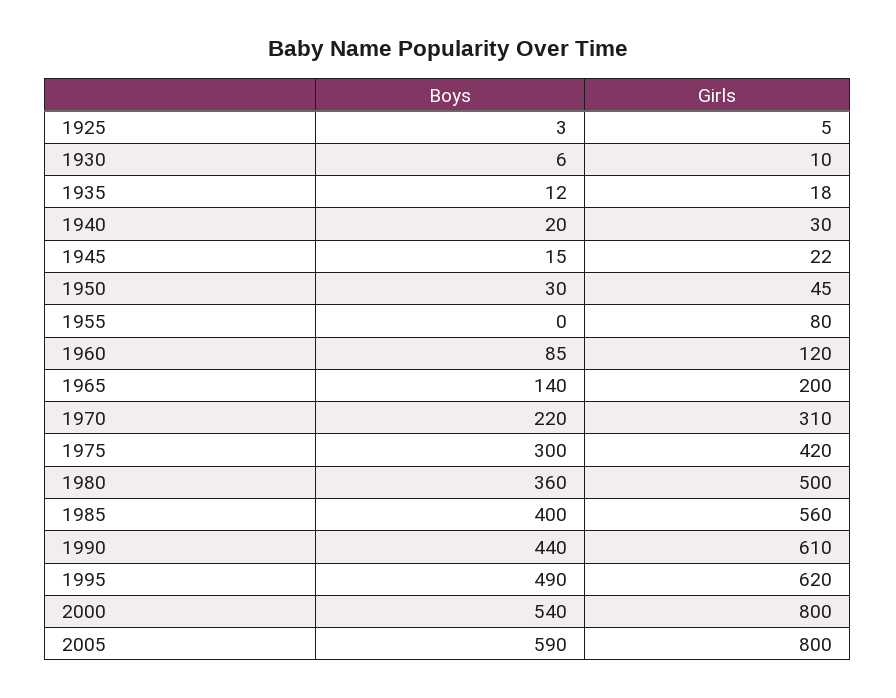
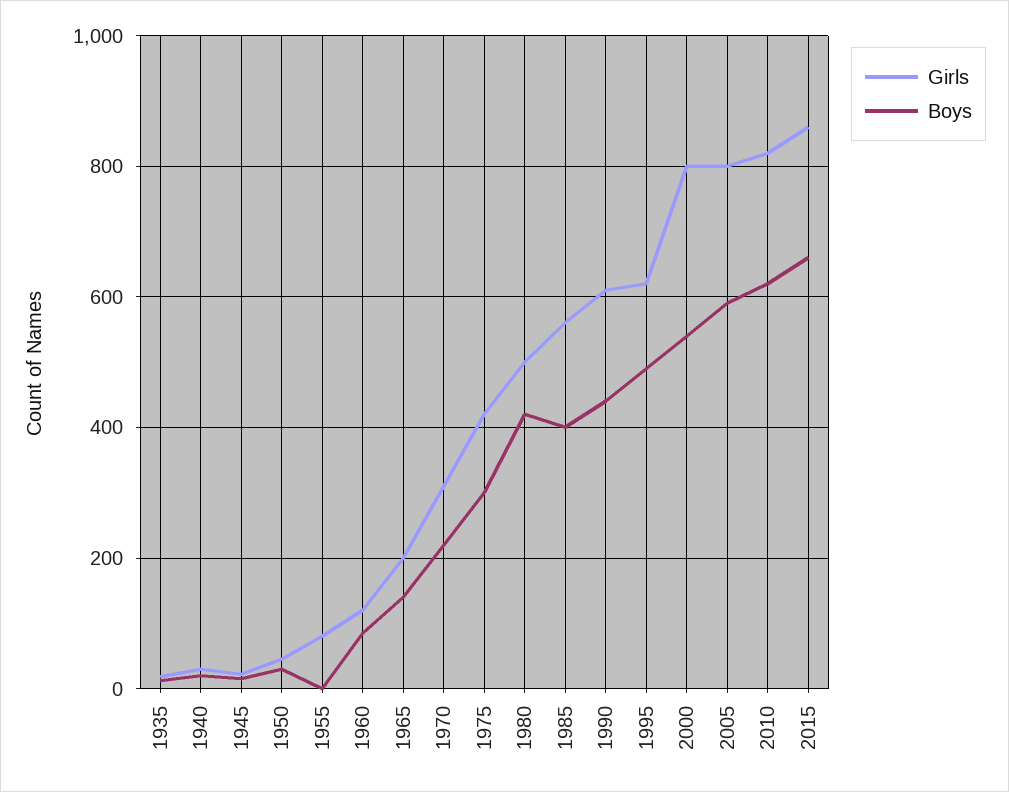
Boys, 1925: 3 -> none
Girls, 1925: 5 -> none
Boys, 1930: 6 -> none
Girls, 1930: 10 -> none
Boys, 1980: 360 -> 420
Girls, 2010: none -> 820
Boys, 2010: none -> 620
Girls, 2015: none -> 860
Boys, 2015: none -> 660

